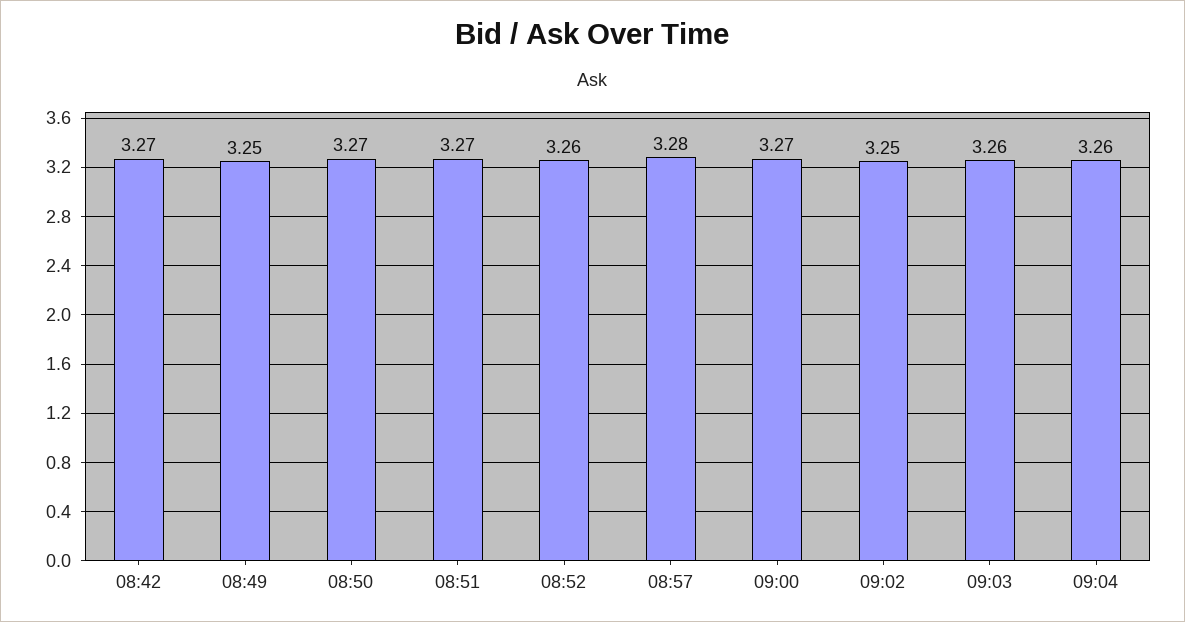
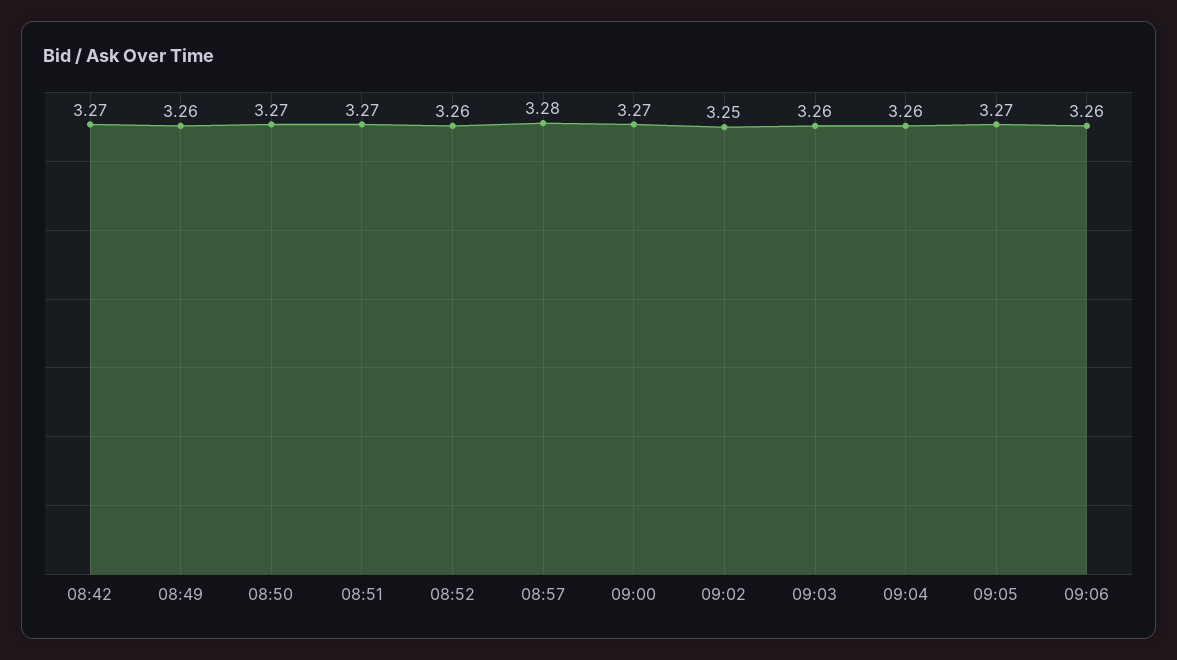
08:49: 3.25 -> 3.26
09:05: none -> 3.27
09:06: none -> 3.26

